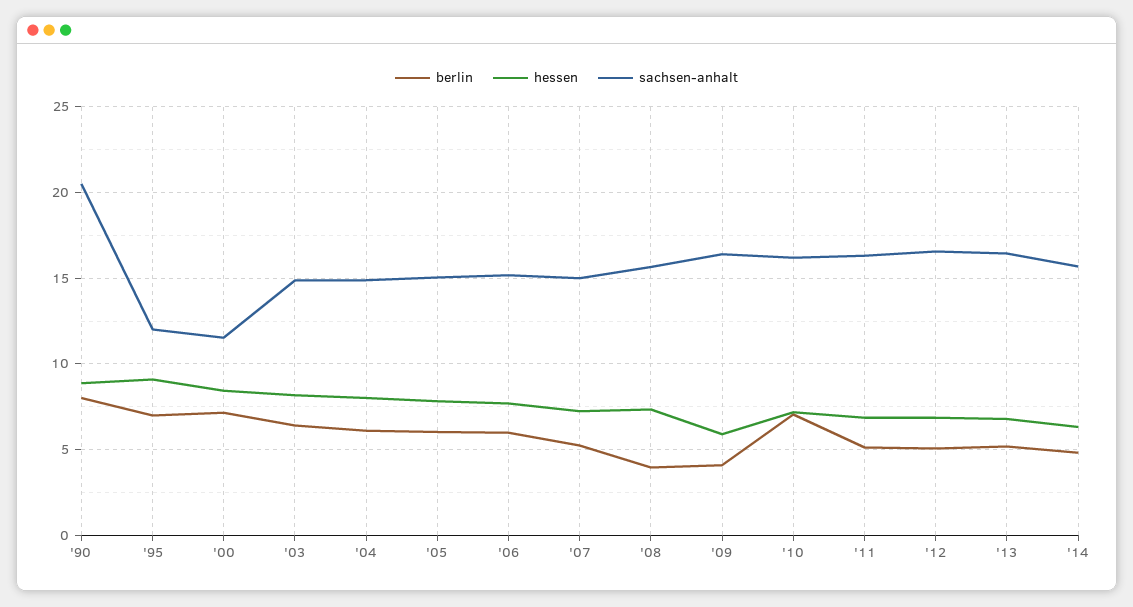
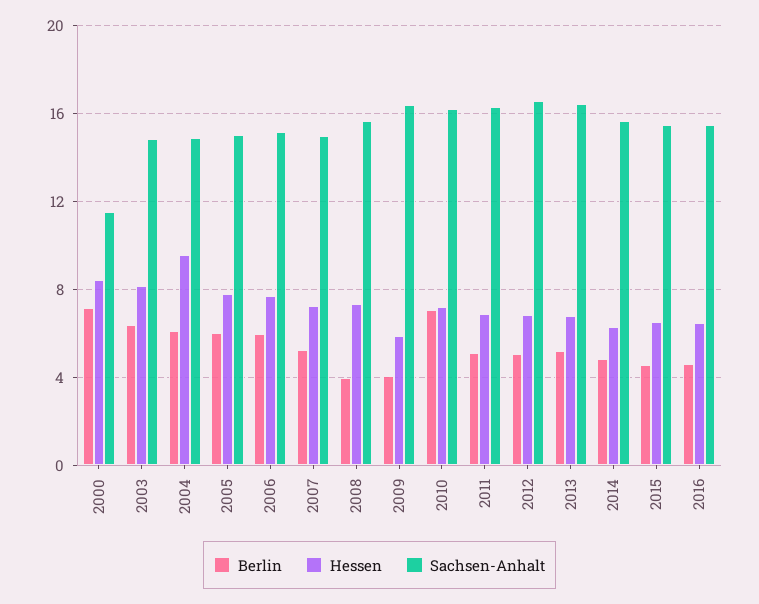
berlin, '90: 8 -> none
hessen, '90: 9 -> none
sachsen-anhalt, '90: 20.5 -> none
berlin, '95: 7 -> none
hessen, '95: 9 -> none
sachsen-anhalt, '95: 12 -> none
hessen, '04: 8 -> 9.5
berlin, 2015: none -> 4.5
hessen, 2015: none -> 6.5
sachsen-anhalt, 2015: none -> 15.5
berlin, 2016: none -> 4.5
hessen, 2016: none -> 6.5
sachsen-anhalt, 2016: none -> 15.5

